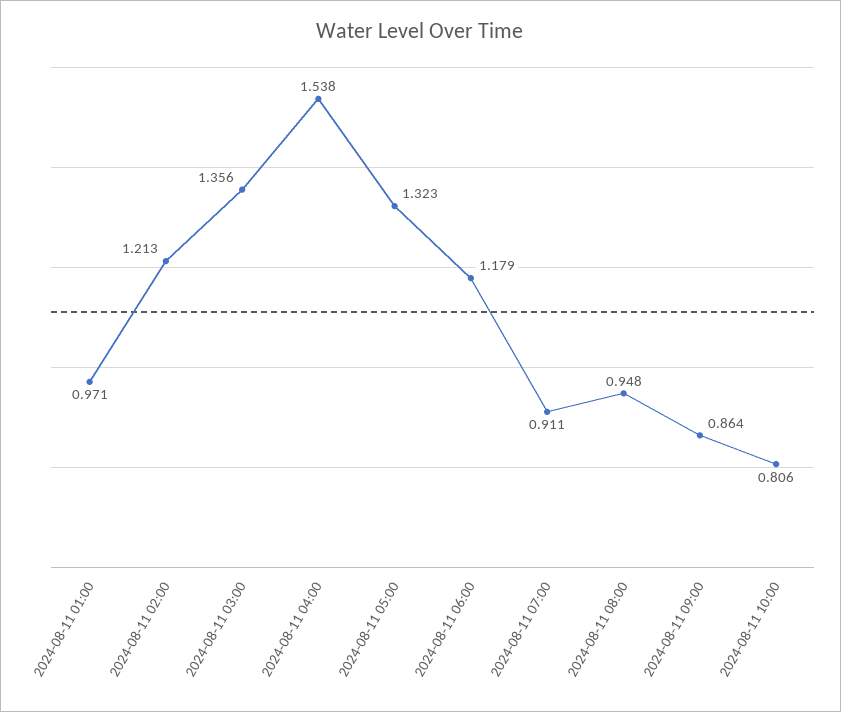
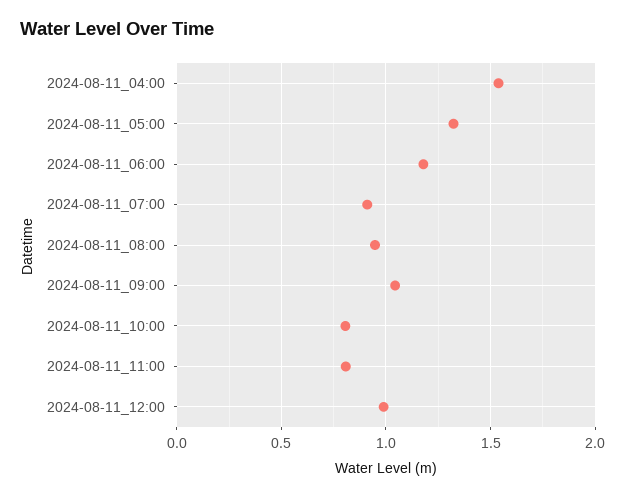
2024-08-11 01:00: 0.971 -> none
2024-08-11 02:00: 1.213 -> none
2024-08-11 03:00: 1.356 -> none
2024-08-11 09:00: 0.864 -> 1.05
2024-08-11_11:00: none -> 0.8
2024-08-11_12:00: none -> 1

